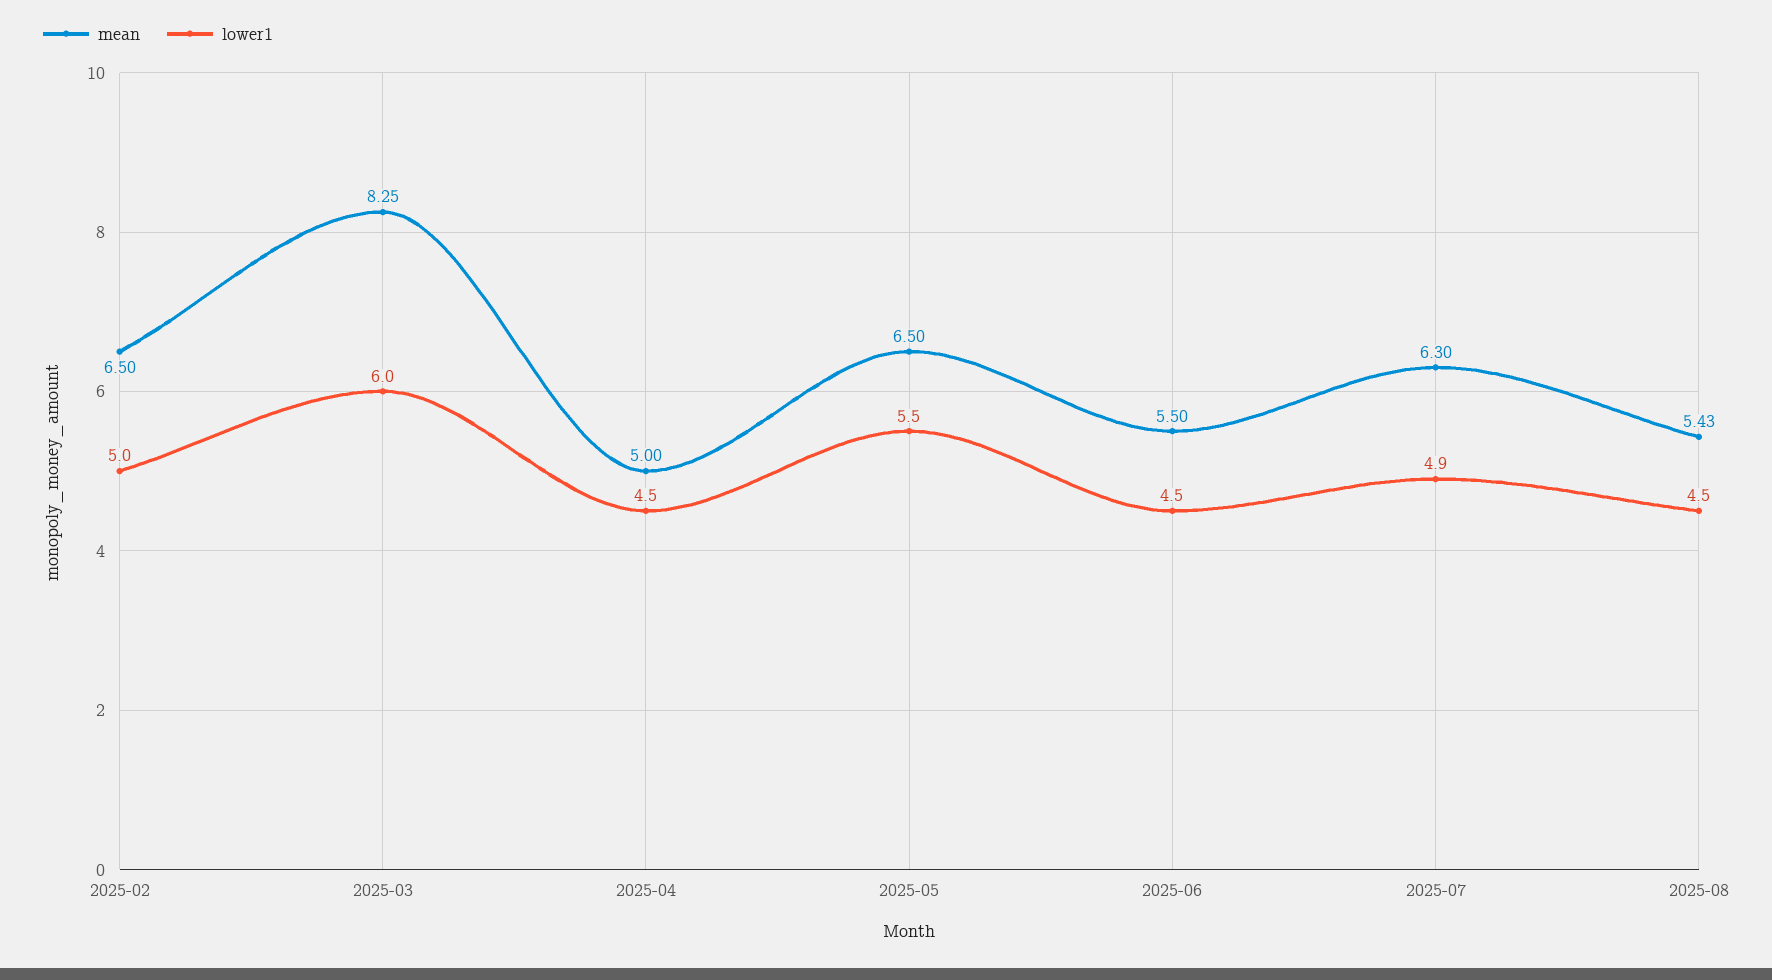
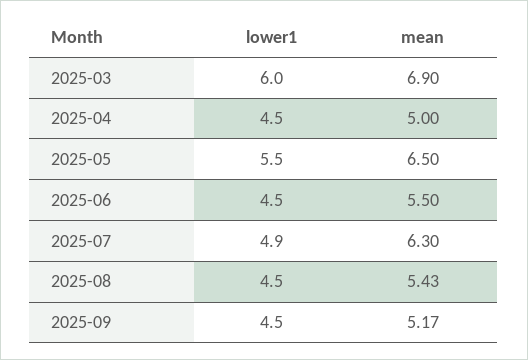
mean, 2025-02: 6.5 -> none
lower1, 2025-02: 5 -> none
mean, 2025-03: 8.25 -> 6.9
lower1, 2025-09: none -> 4.5
mean, 2025-09: none -> 5.17

